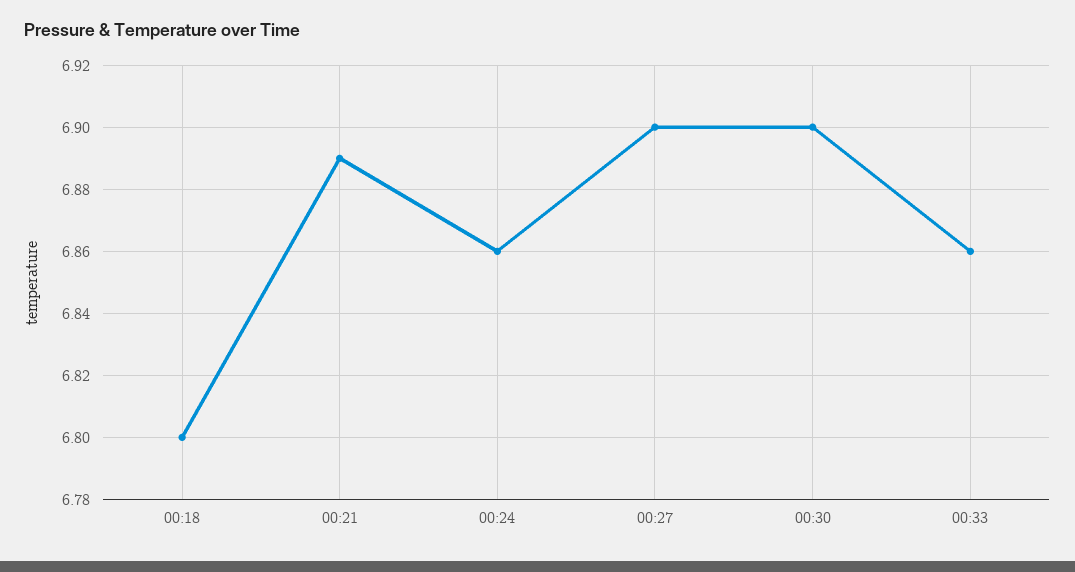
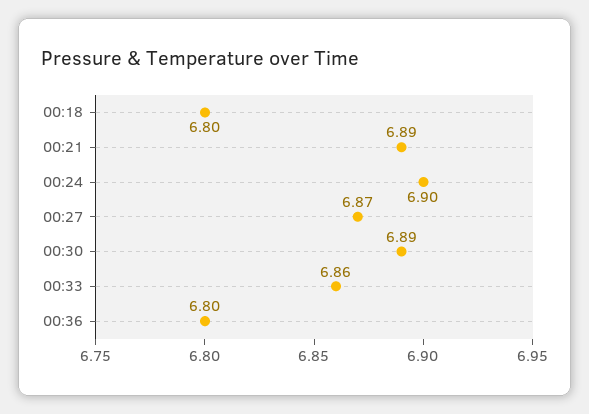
00:24: 6.86 -> 6.9
00:27: 6.9 -> 6.87
00:30: 6.9 -> 6.89
00:36: none -> 6.8

